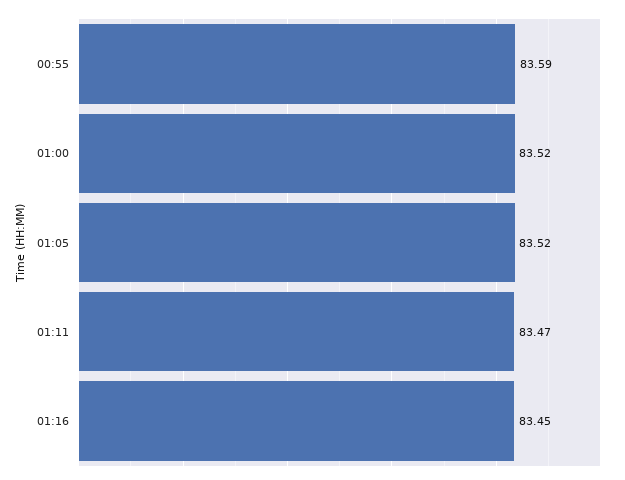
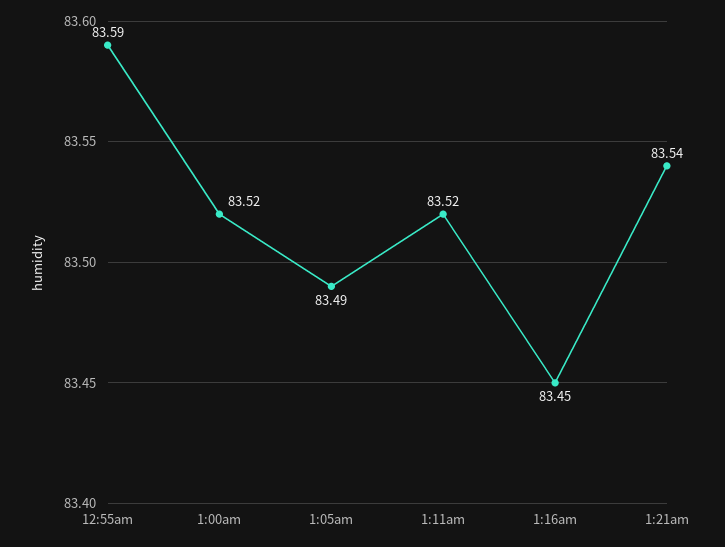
01:05: 83.52 -> 83.49
01:11: 83.47 -> 83.52
1:21am: none -> 83.54

